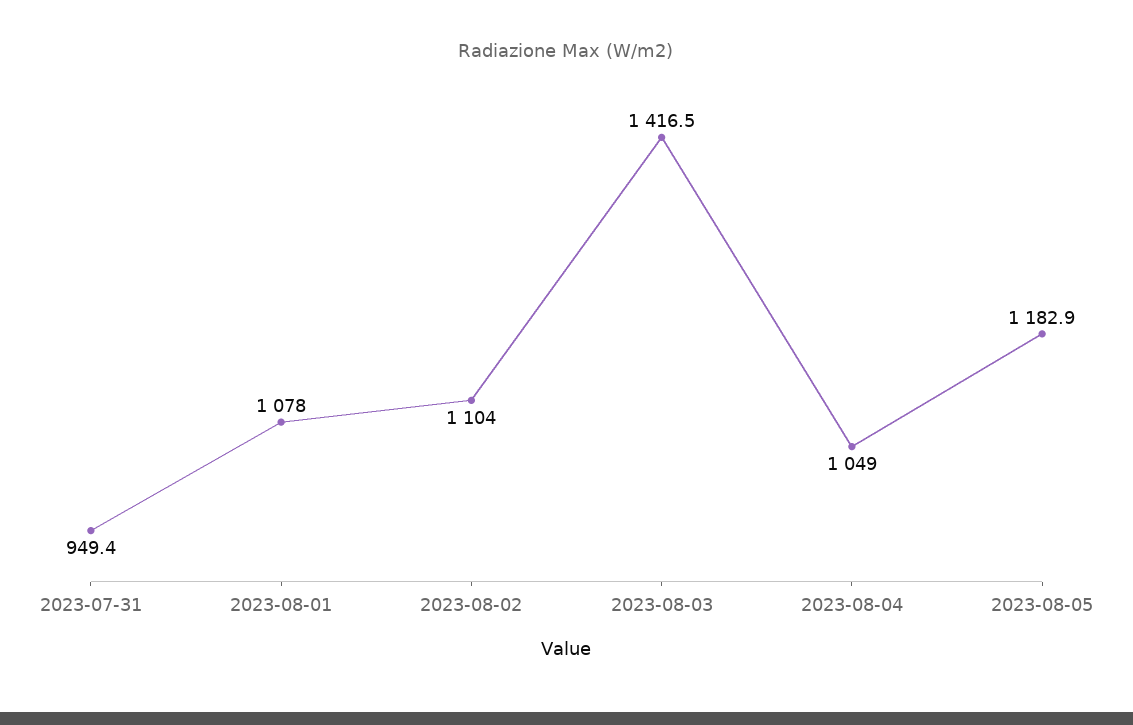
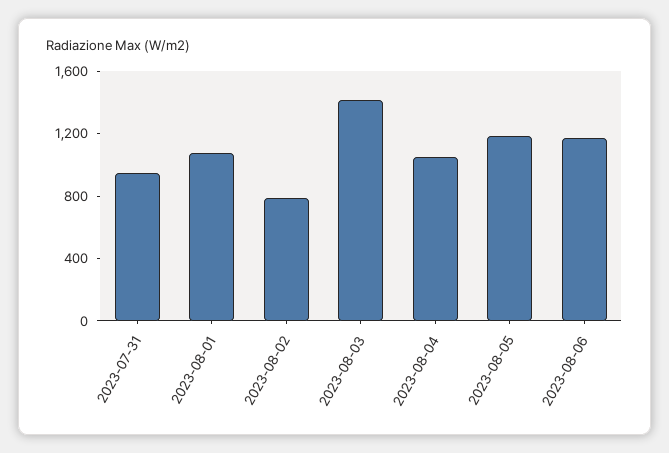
2023-08-02: 1104 -> 800
2023-08-06: none -> 1200

